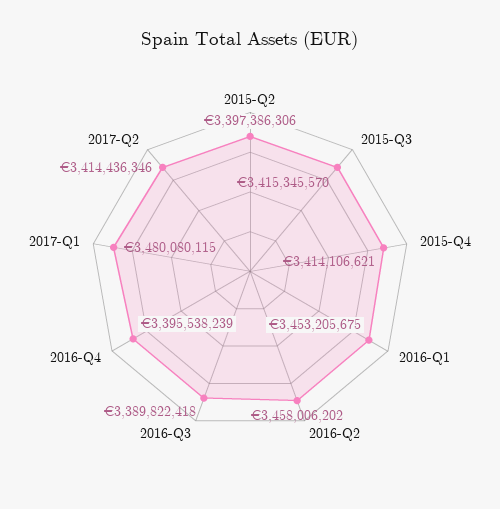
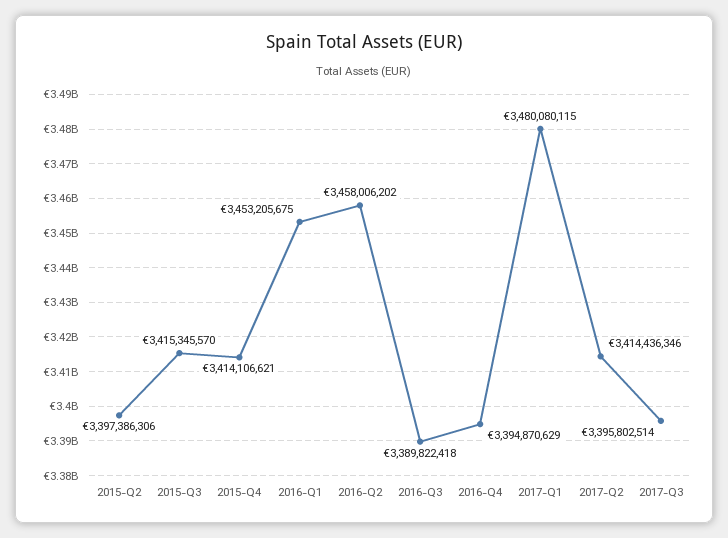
2016-Q4: 3395538239 -> 3394870629
2017-Q3: none -> 3395802514

